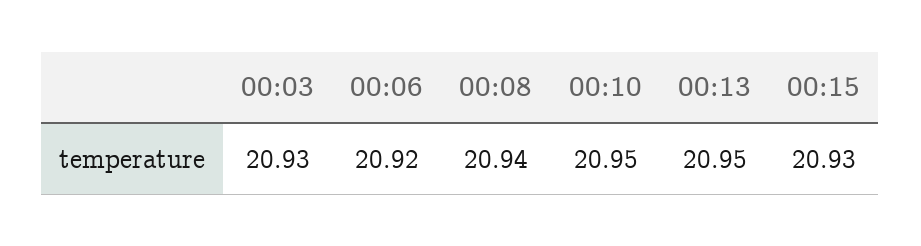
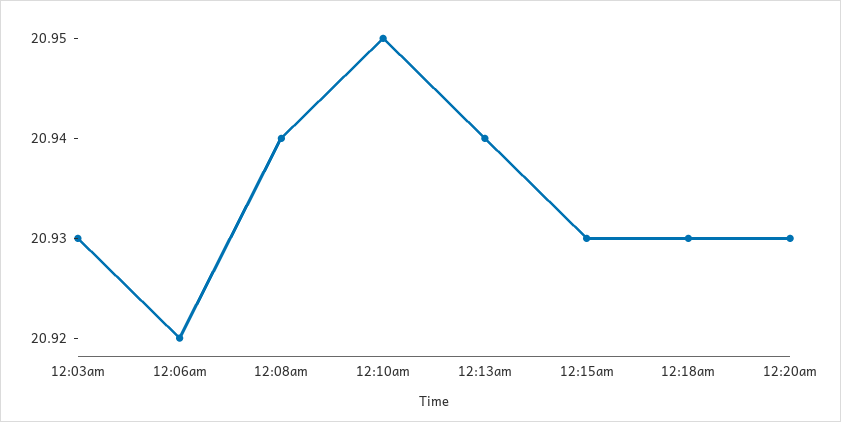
00:13: 20.95 -> 20.94
12:18am: none -> 20.93
12:20am: none -> 20.93

